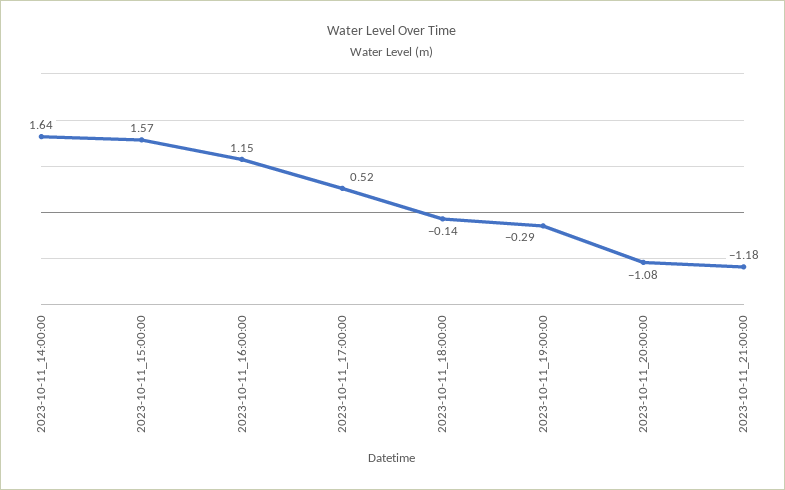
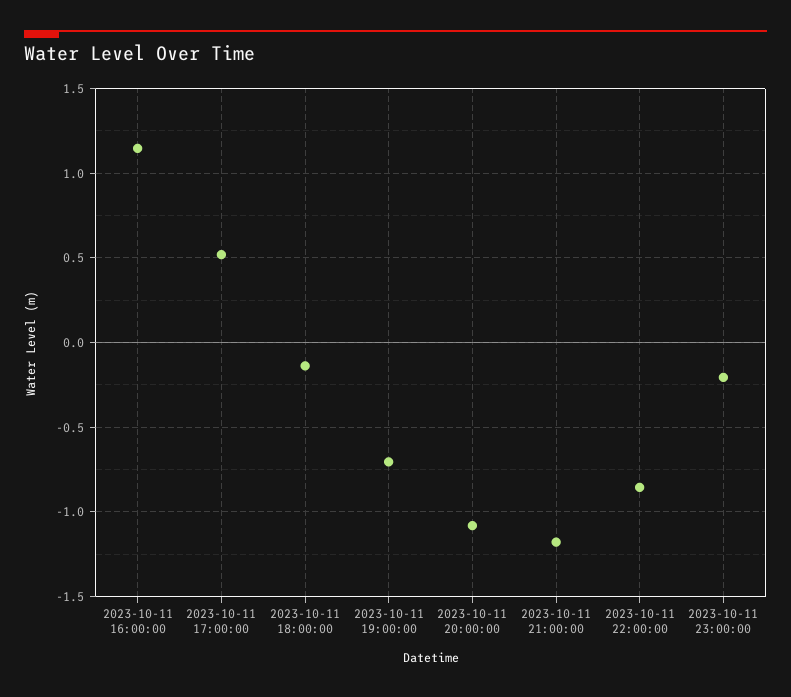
2023-10-11_14:00:00: 1.64 -> none
2023-10-11_15:00:00: 1.57 -> none
2023-10-11_19:00:00: -0.29 -> -0.7
2023-10-11 22:00:00: none -> -0.85
2023-10-11 23:00:00: none -> -0.2

